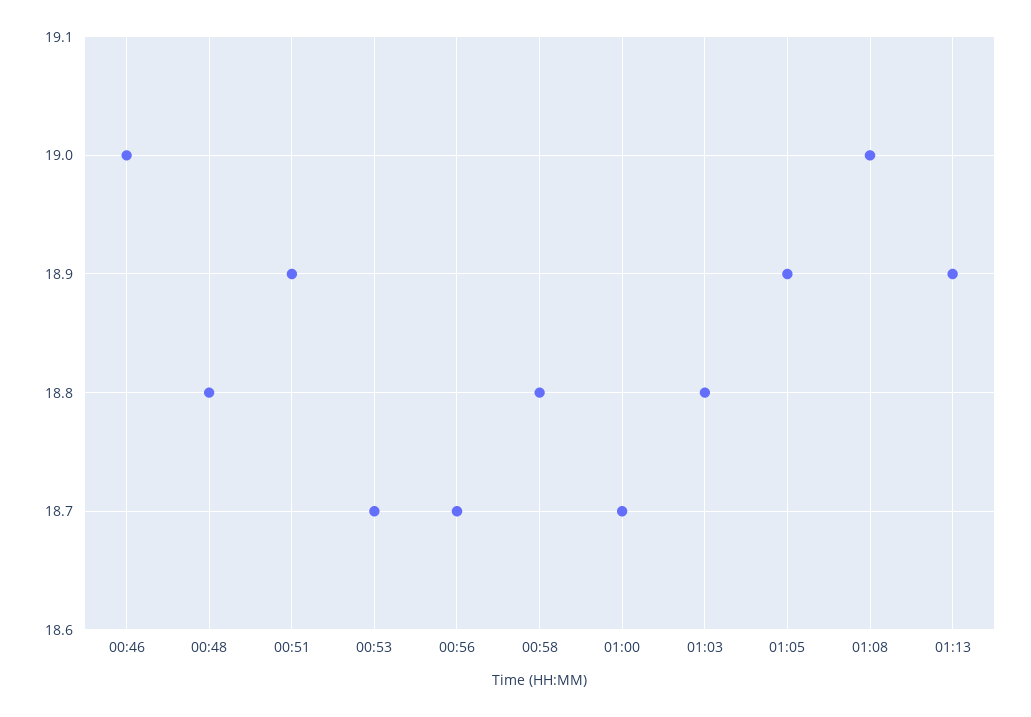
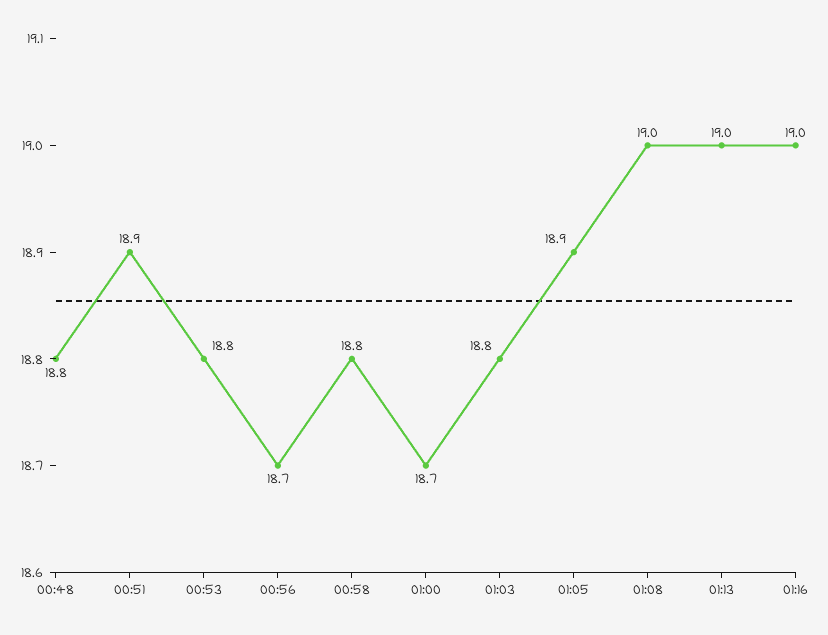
00:46: 19 -> none
00:53: 18.7 -> 18.8
01:13: 18.9 -> 19
01:16: none -> 19

